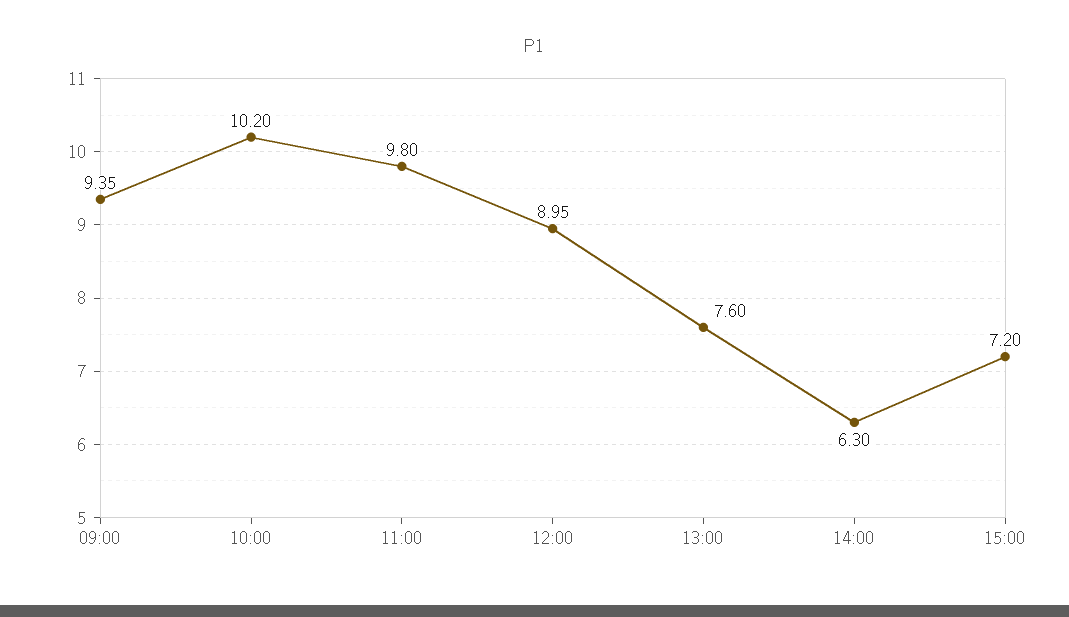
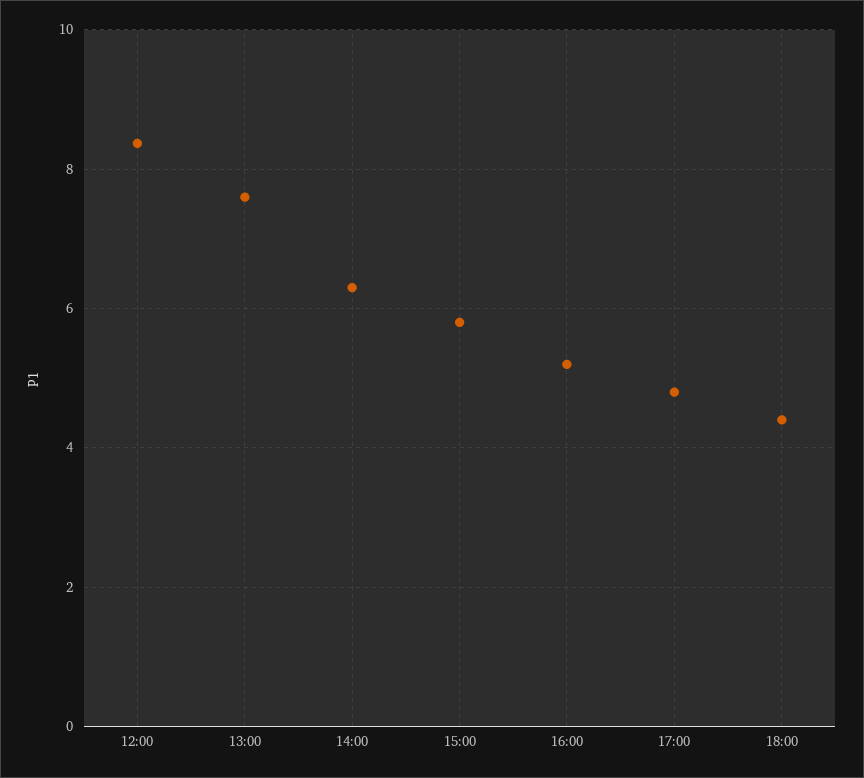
09:00: 9.35 -> none
10:00: 10.2 -> none
11:00: 9.8 -> none
12:00: 8.95 -> 8.4
15:00: 7.2 -> 5.8
16:00: none -> 5.2
17:00: none -> 4.8
18:00: none -> 4.4

